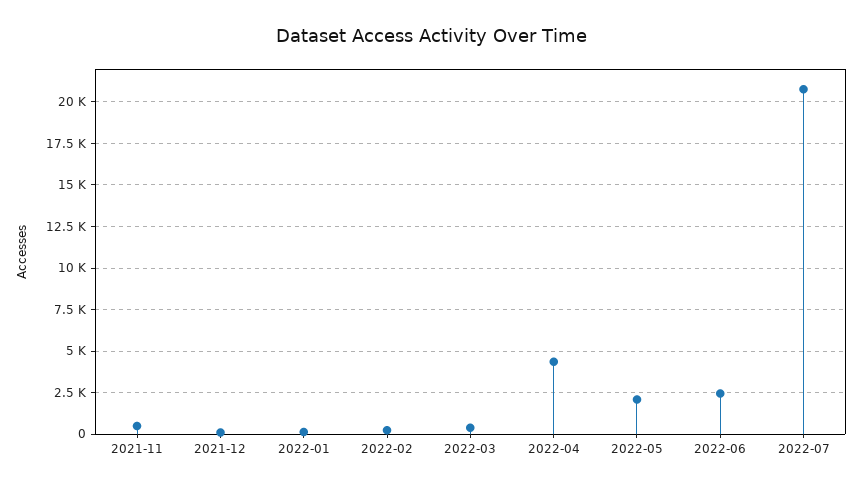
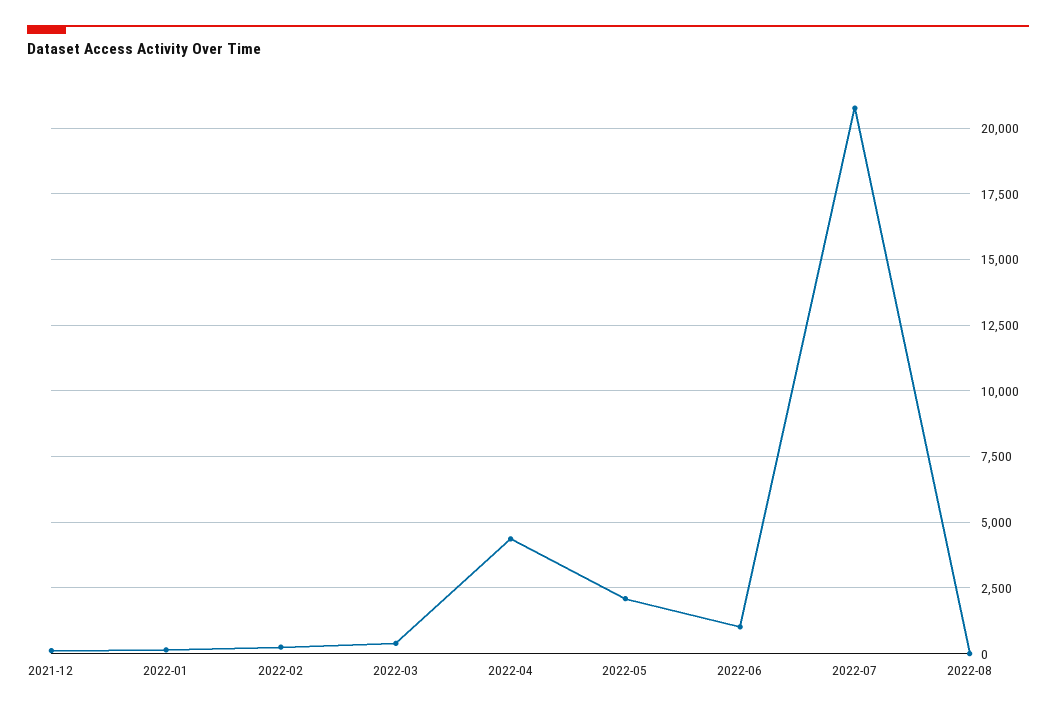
2021-11: 500 -> none
2022-06: 2500 -> 1000
2022-08: none -> 0

